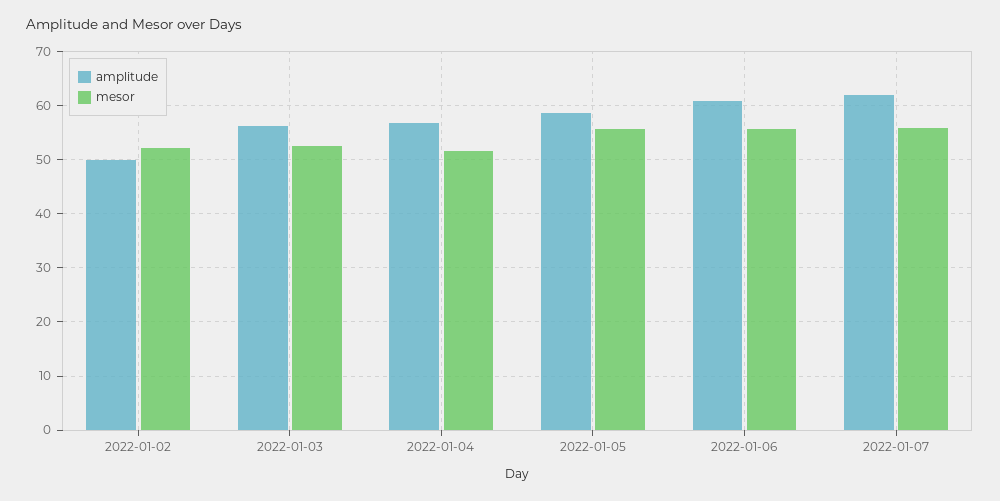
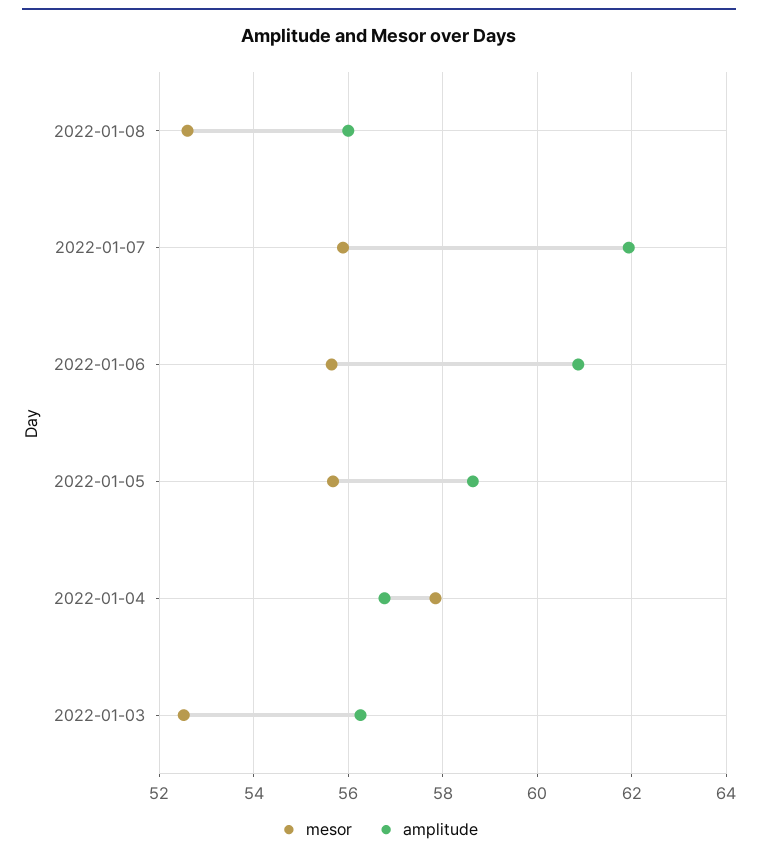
amplitude, 2022-01-02: 50 -> none
mesor, 2022-01-02: 52 -> none
mesor, 2022-01-04: 52 -> 57.8
mesor, 2022-01-08: none -> 52.6
amplitude, 2022-01-08: none -> 56

